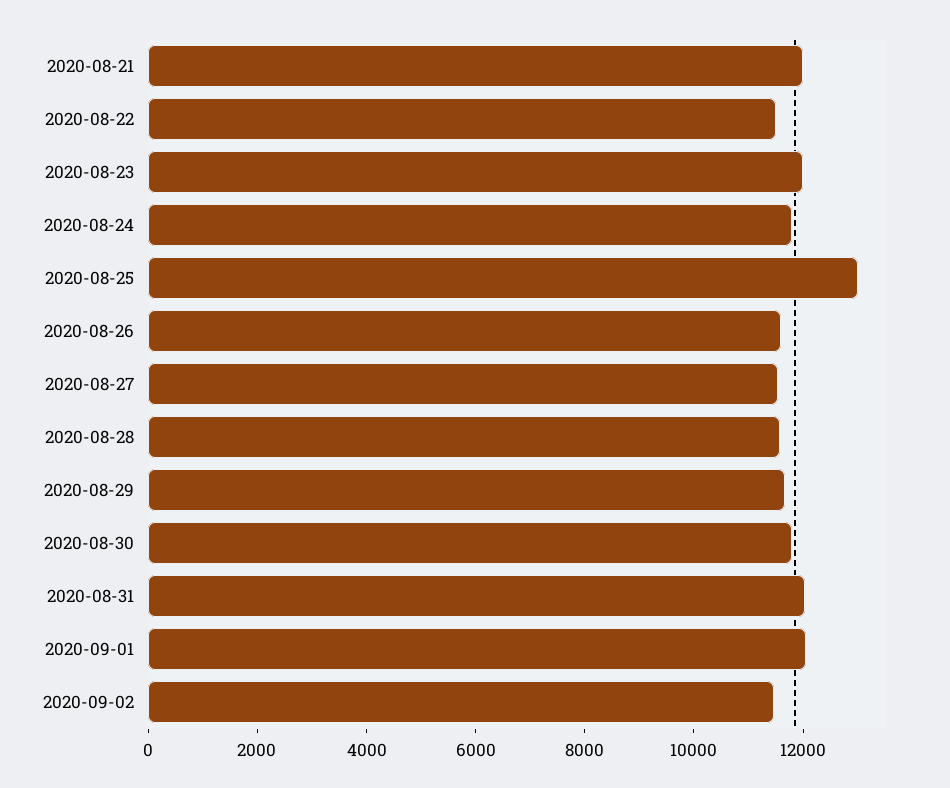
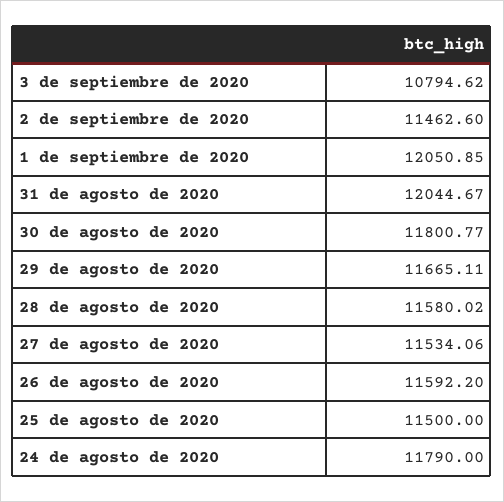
2020-08-21: 12000 -> none
2020-08-22: 11500 -> none
2020-08-23: 12000 -> none
2020-08-25: 13000 -> 11500
3 de septiembre de 2020: none -> 10794.62

